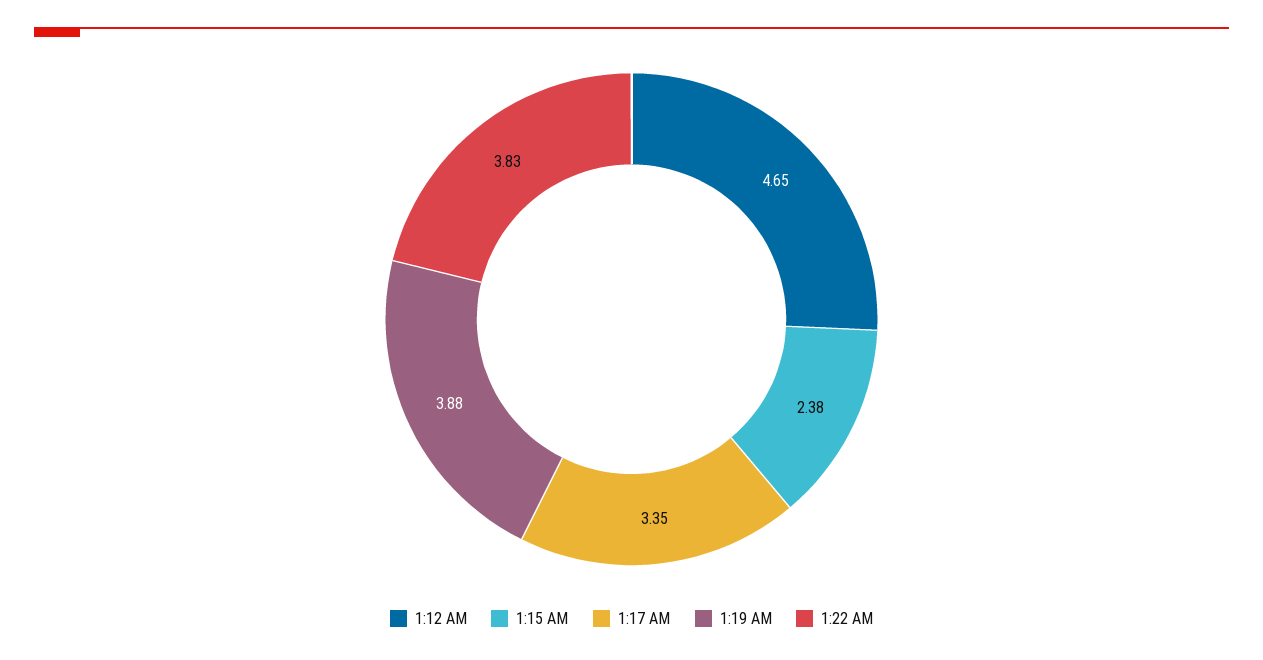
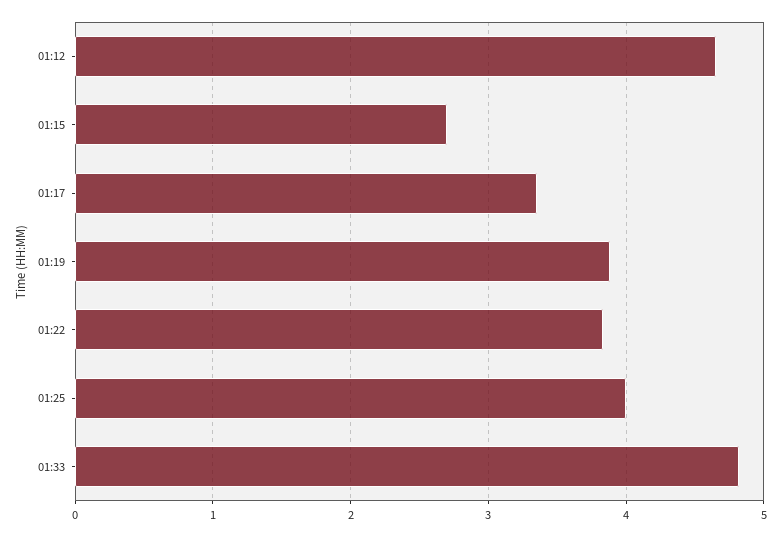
1:15 AM: 2.38 -> 2.7
01:25: none -> 4
01:33: none -> 4.8

